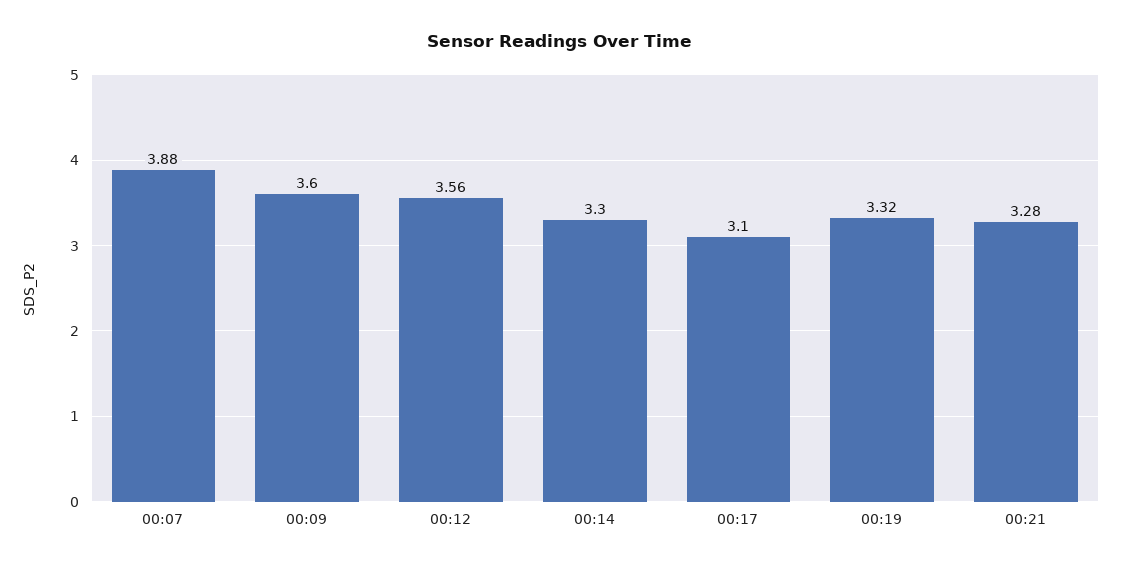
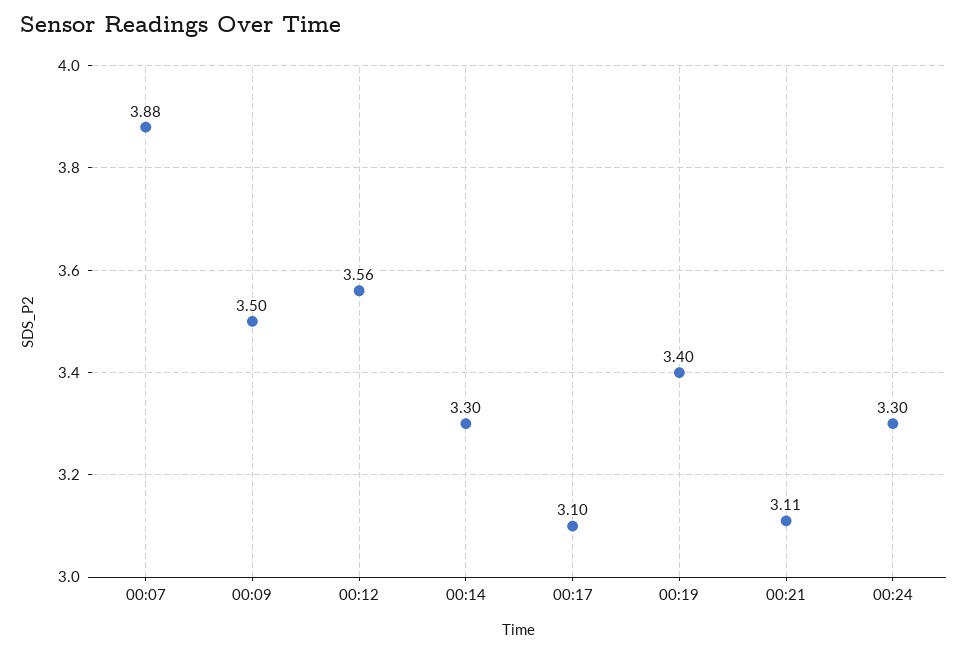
00:09: 3.6 -> 3.5
00:19: 3.32 -> 3.4
00:21: 3.28 -> 3.11
00:24: none -> 3.3

